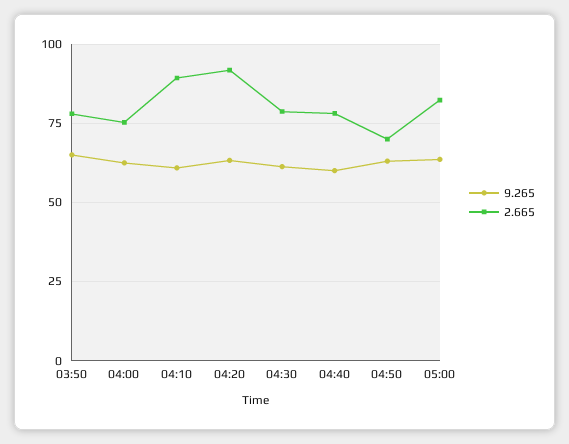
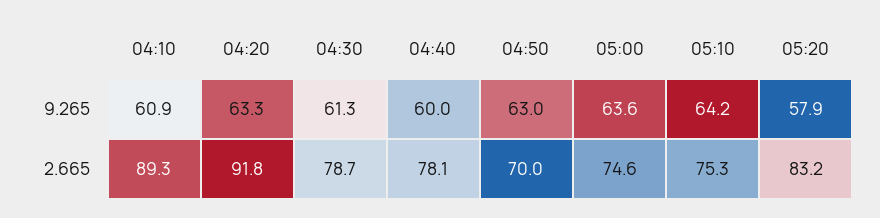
9.265, 03:50: 65 -> none
2.665, 03:50: 77.5 -> none
9.265, 04:00: 62.5 -> none
2.665, 04:00: 75 -> none
2.665, 05:00: 82.5 -> 74.6
9.265, 05:10: none -> 64.2
9.265, 05:20: none -> 57.9
2.665, 05:10: none -> 75.3
2.665, 05:20: none -> 83.2

